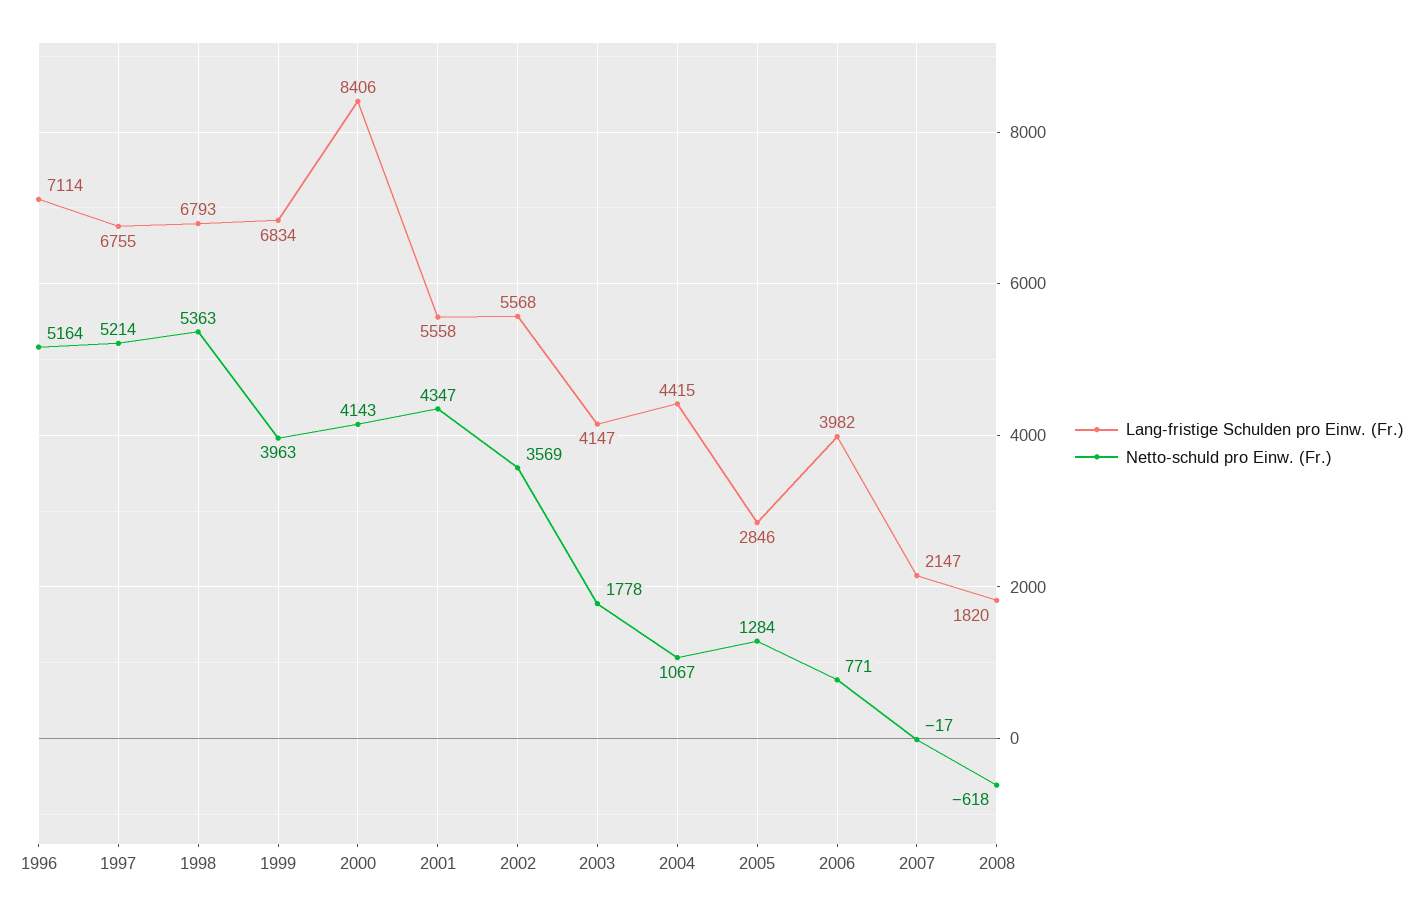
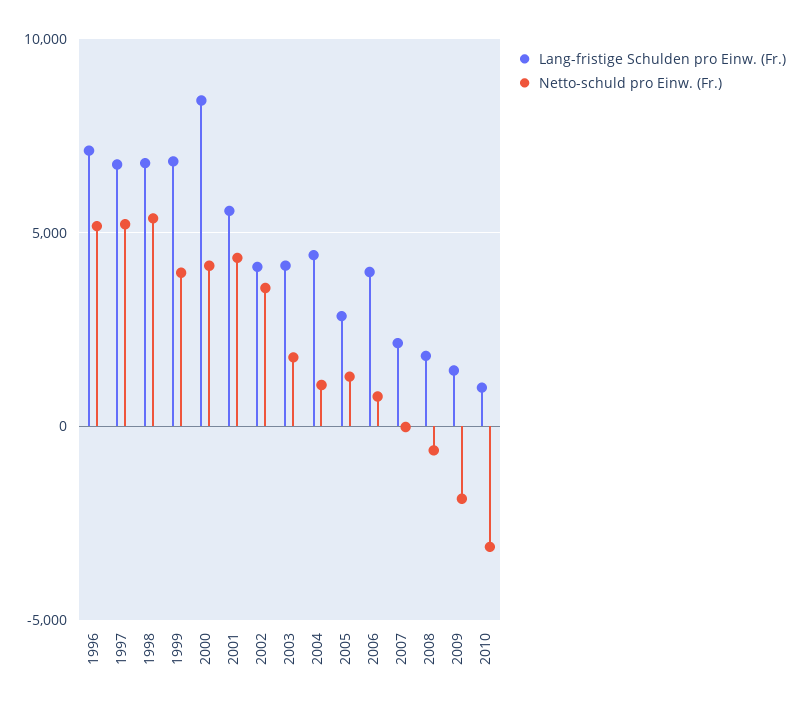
Lang-fristige Schulden pro Einw. (Fr.), 2002: 5568 -> 4000
Lang-fristige Schulden pro Einw. (Fr.), 2009: none -> 1500
Netto-schuld pro Einw. (Fr.), 2009: none -> -2000
Lang-fristige Schulden pro Einw. (Fr.), 2010: none -> 1000
Netto-schuld pro Einw. (Fr.), 2010: none -> -3000

